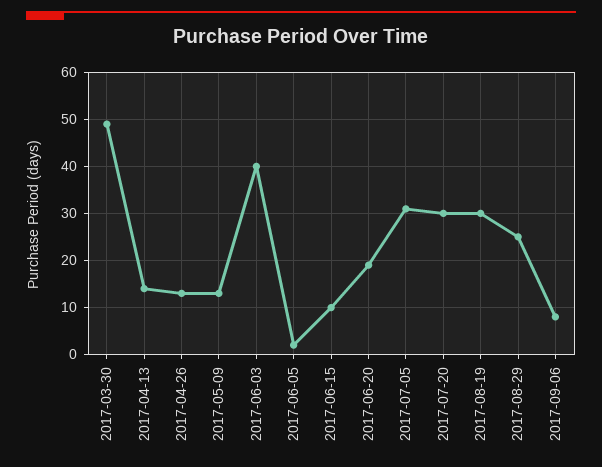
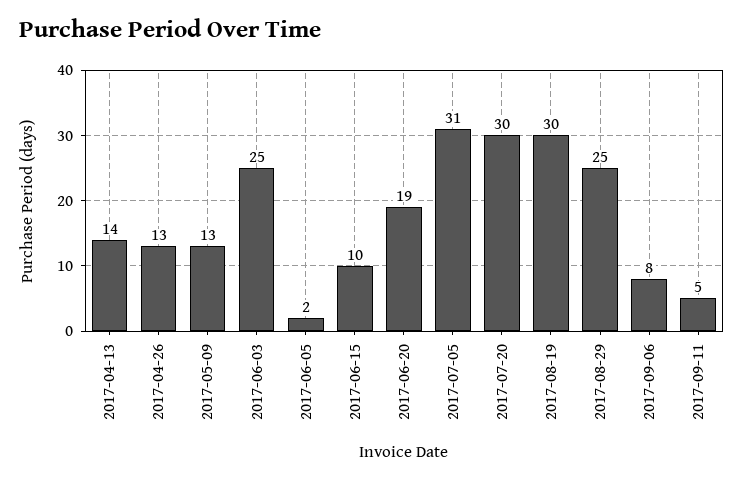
2017-03-30: 50 -> none
2017-06-03: 40 -> 25
2017-09-11: none -> 5

